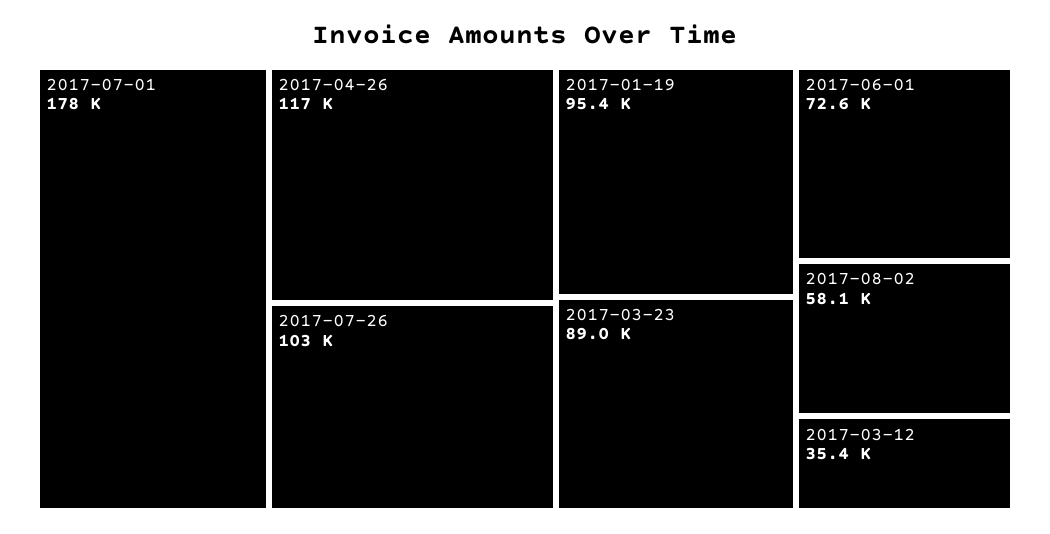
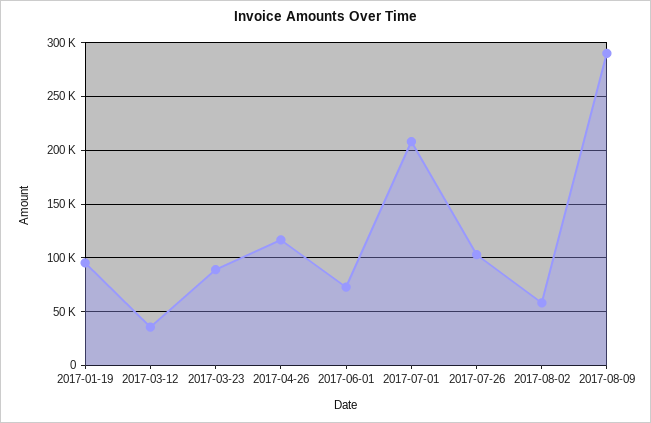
2017-07-01: 178000 -> 210000
2017-08-09: none -> 290000

